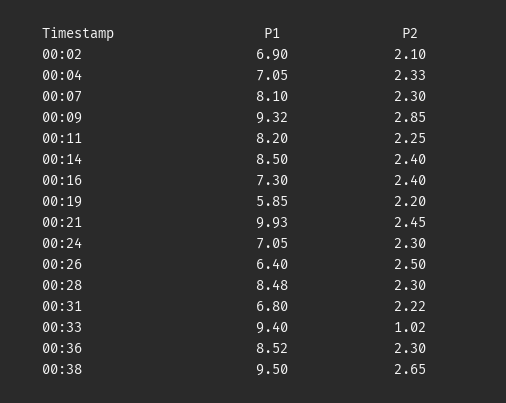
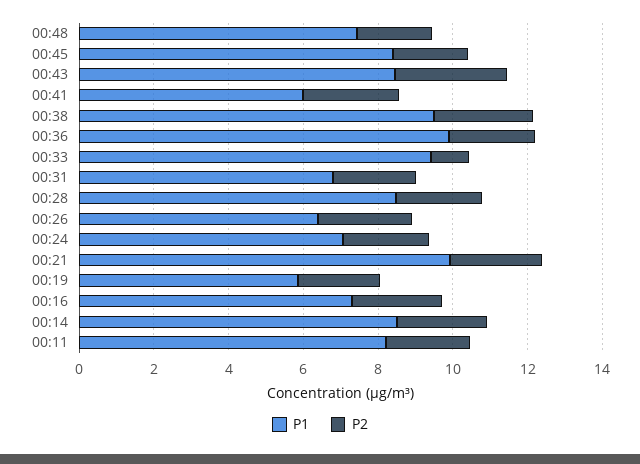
P1, 00:02: 6.9 -> none
P2, 00:02: 2.1 -> none
P1, 00:04: 7.05 -> none
P2, 00:04: 2.33 -> none
P1, 00:07: 8.1 -> none
P2, 00:07: 2.3 -> none
P1, 00:09: 9.32 -> none
P2, 00:09: 2.85 -> none
P1, 00:36: 8.52 -> 10
P1, 00:48: none -> 7.5
P2, 00:48: none -> 2
P1, 00:45: none -> 8.5
P2, 00:45: none -> 2
P1, 00:43: none -> 8.5
P2, 00:43: none -> 3
P1, 00:41: none -> 6
P2, 00:41: none -> 2.5

